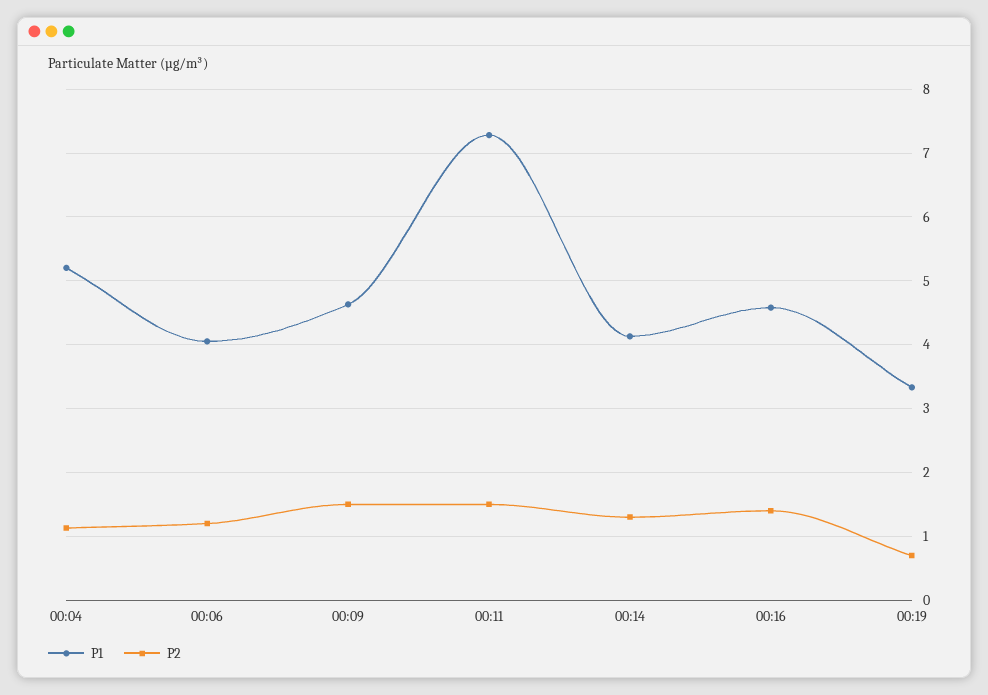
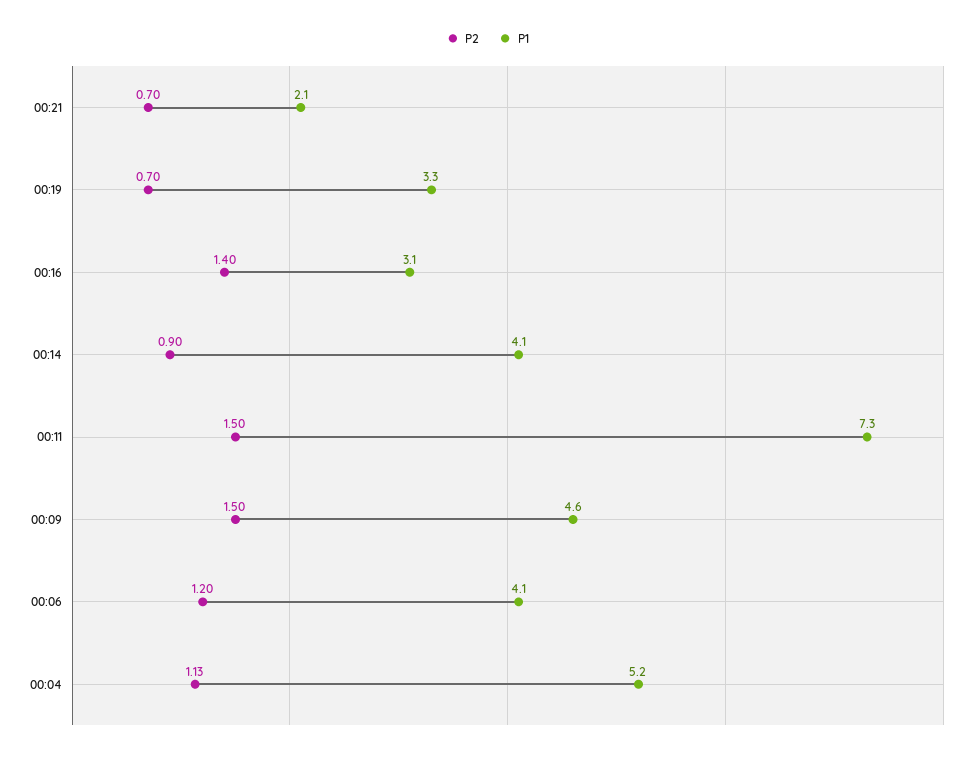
P2, 00:14: 1.3 -> 0.9
P1, 00:16: 4.6 -> 3.1
P2, 00:21: none -> 0.7
P1, 00:21: none -> 2.1

